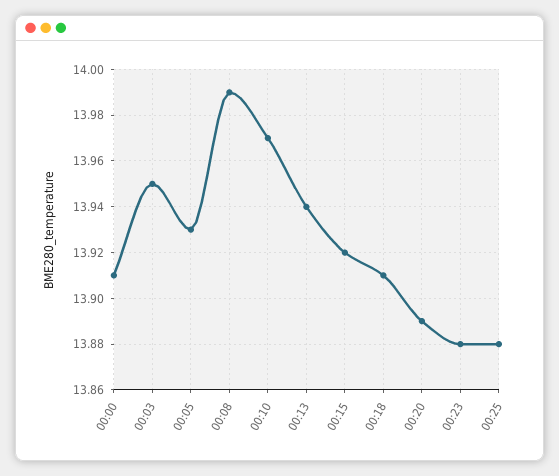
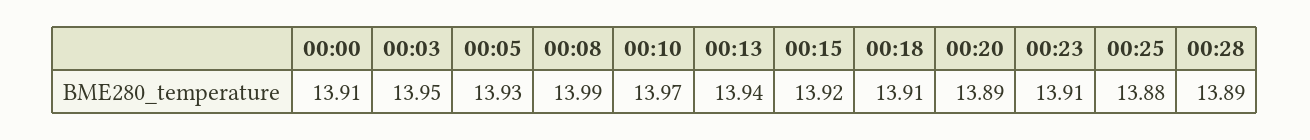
00:23: 13.88 -> 13.91
00:28: none -> 13.89

